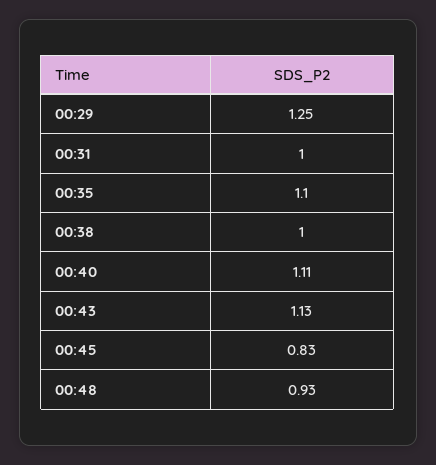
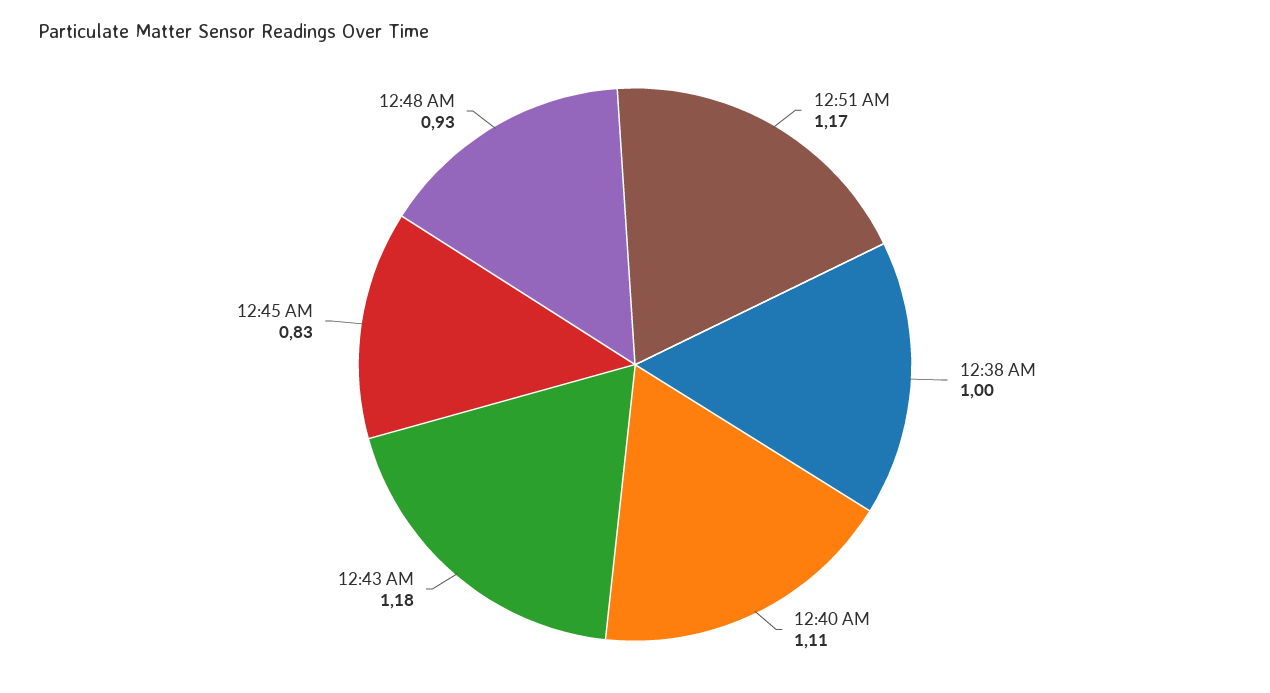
00:29: 1.25 -> none
00:31: 1 -> none
00:35: 1.1 -> none
00:43: 1.13 -> 1.18
12:51 AM: none -> 1.17

